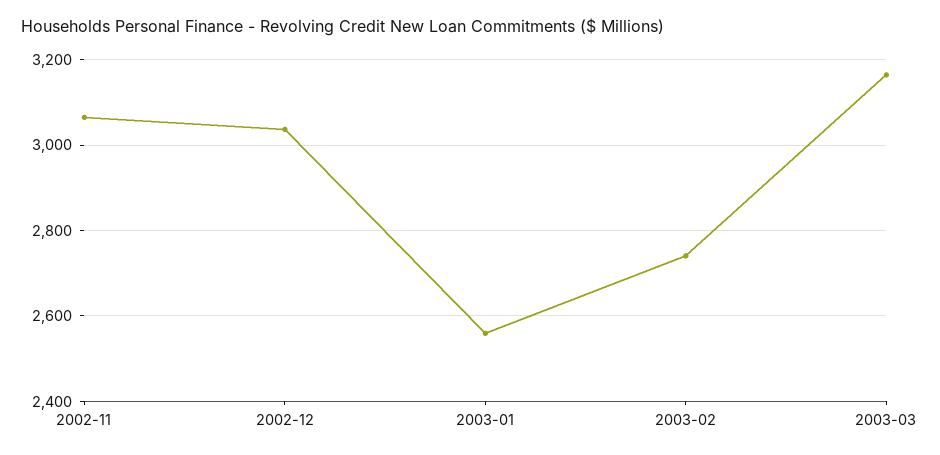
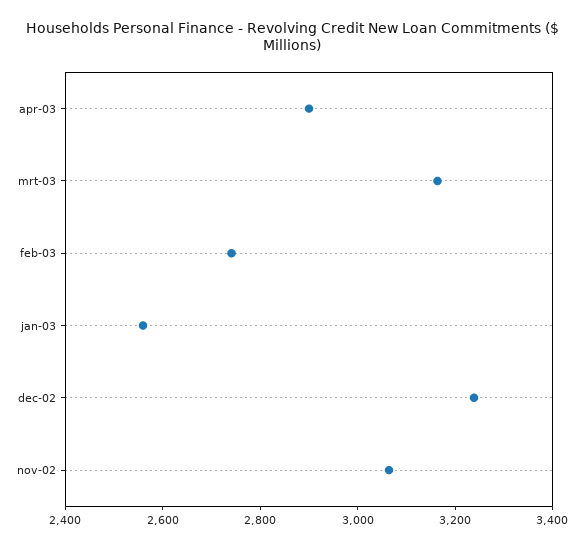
2002-12: 3040 -> 3250
apr-03: none -> 2900

